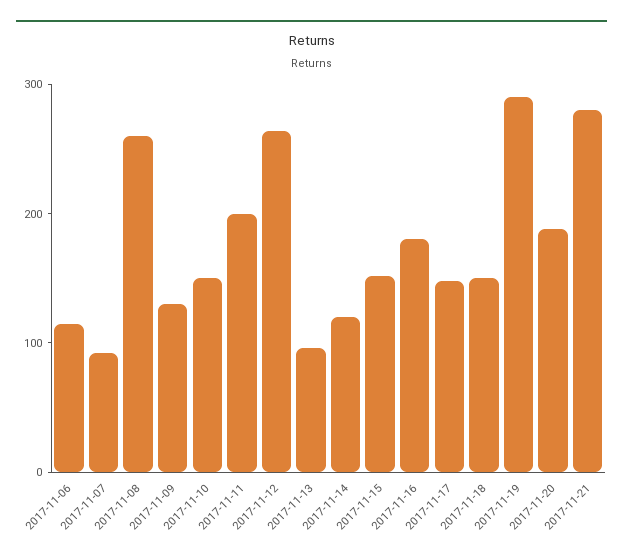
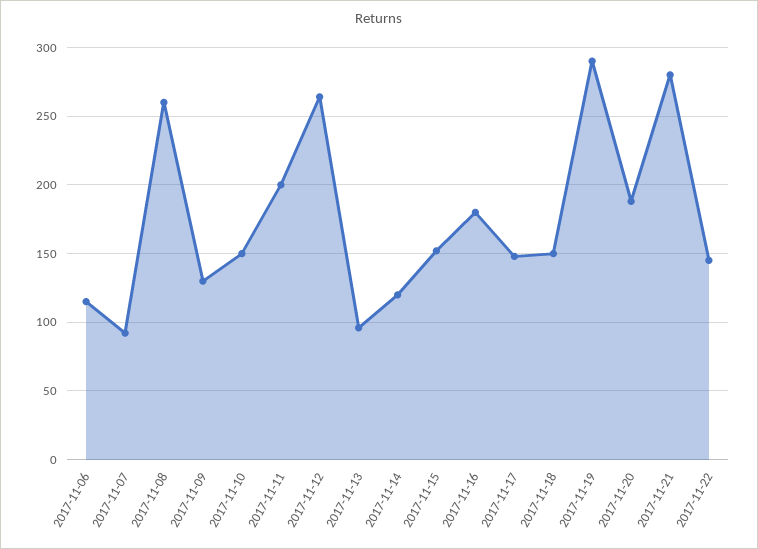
2017-11-22: none -> 145

